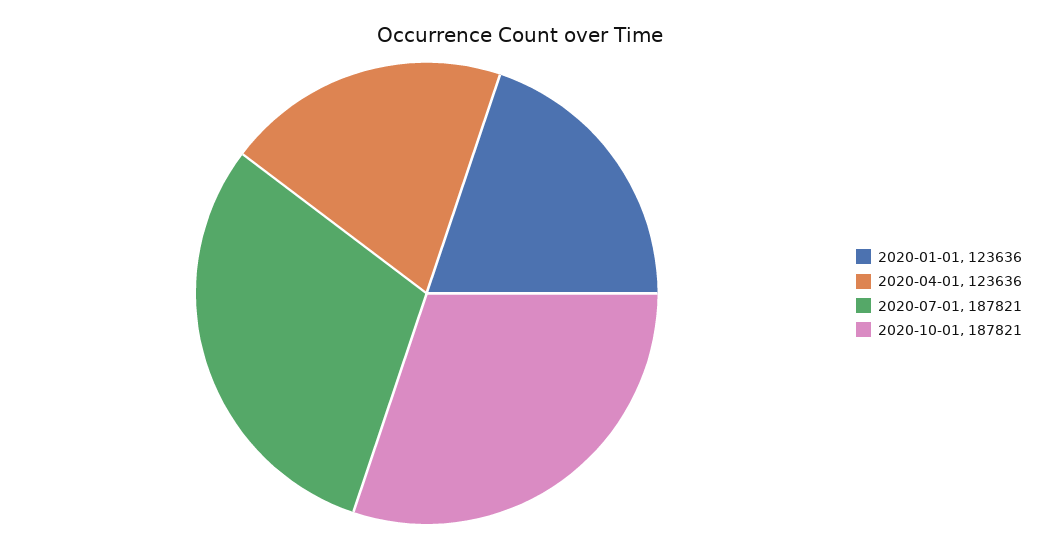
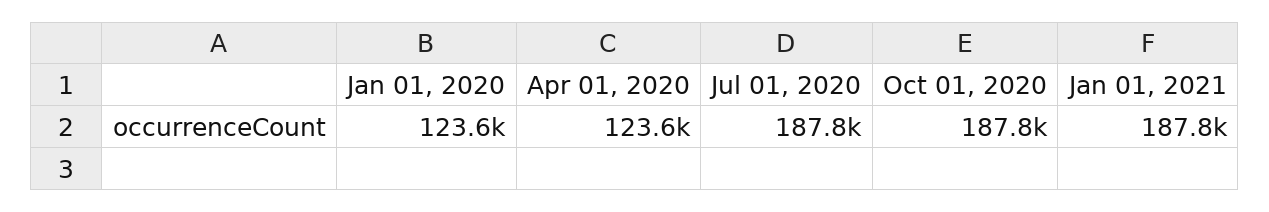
Jan 01, 2021: none -> 187800

